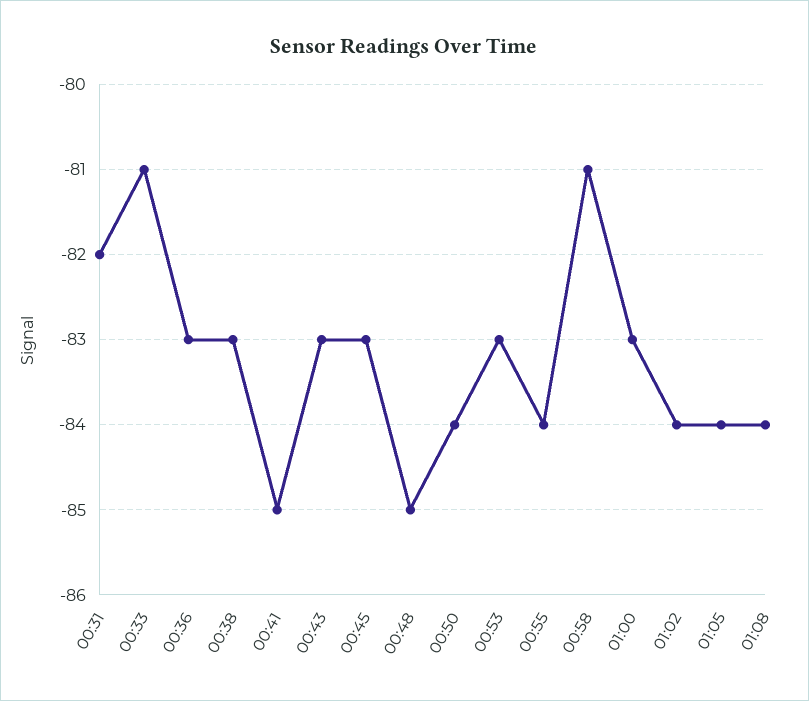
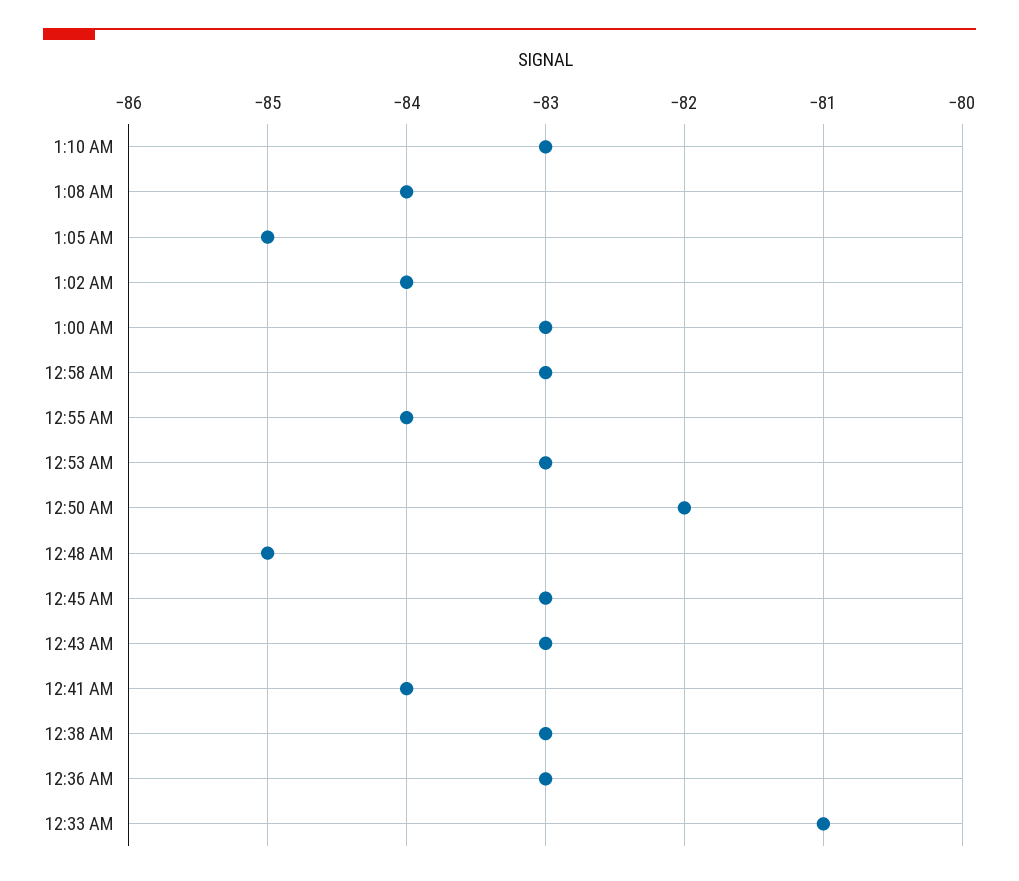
00:31: -82 -> none
00:41: -85 -> -84
00:50: -84 -> -82
00:58: -81 -> -83
01:05: -84 -> -85
1:10 AM: none -> -83

